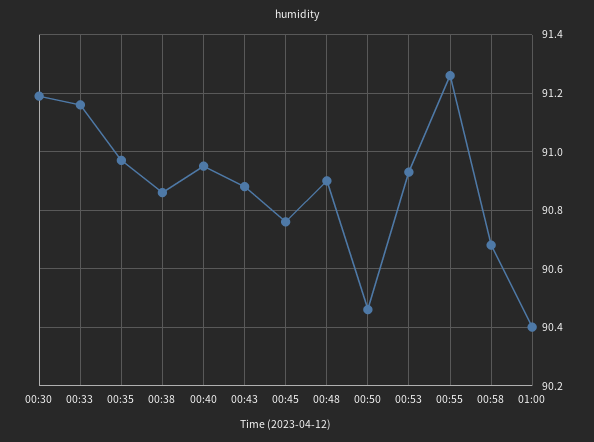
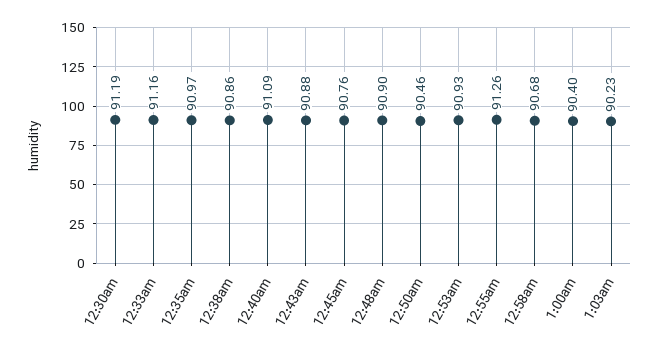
00:40: 90.95 -> 91.09
1:03am: none -> 90.23

